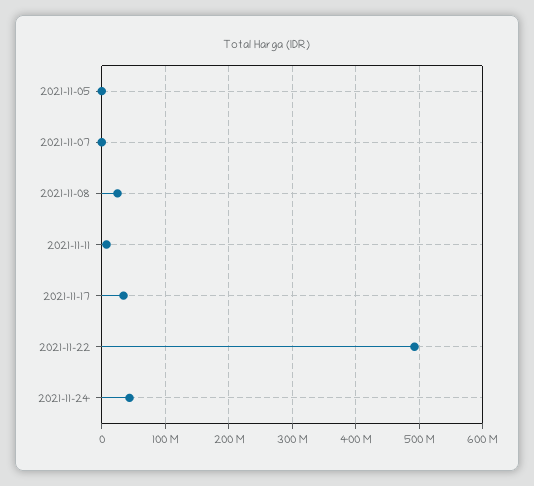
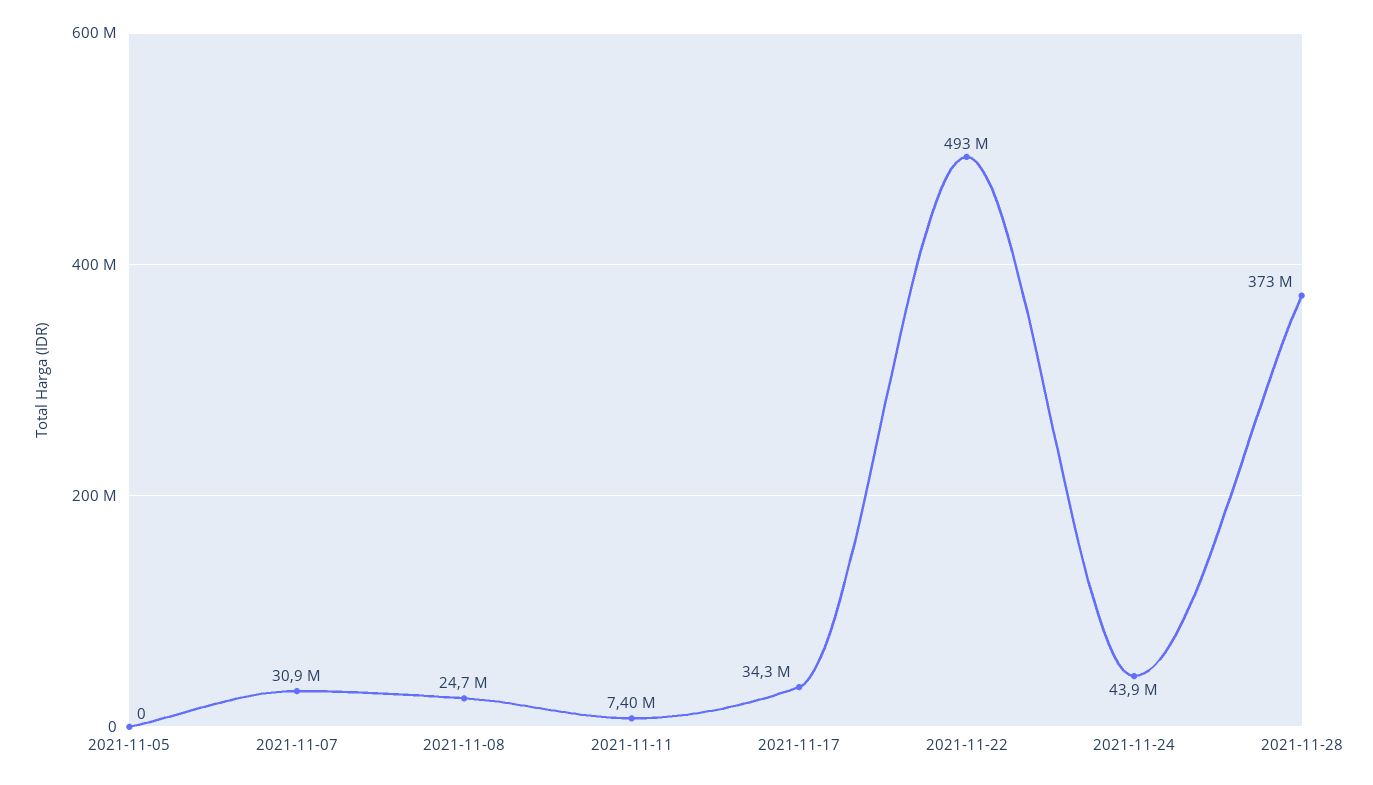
2021-11-07: 0 -> 30900000
2021-11-28: none -> 373000000

